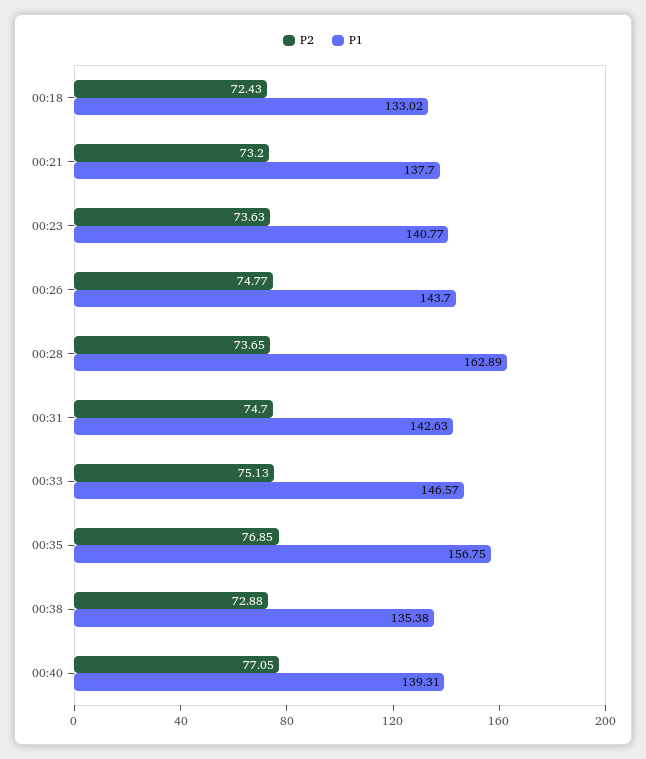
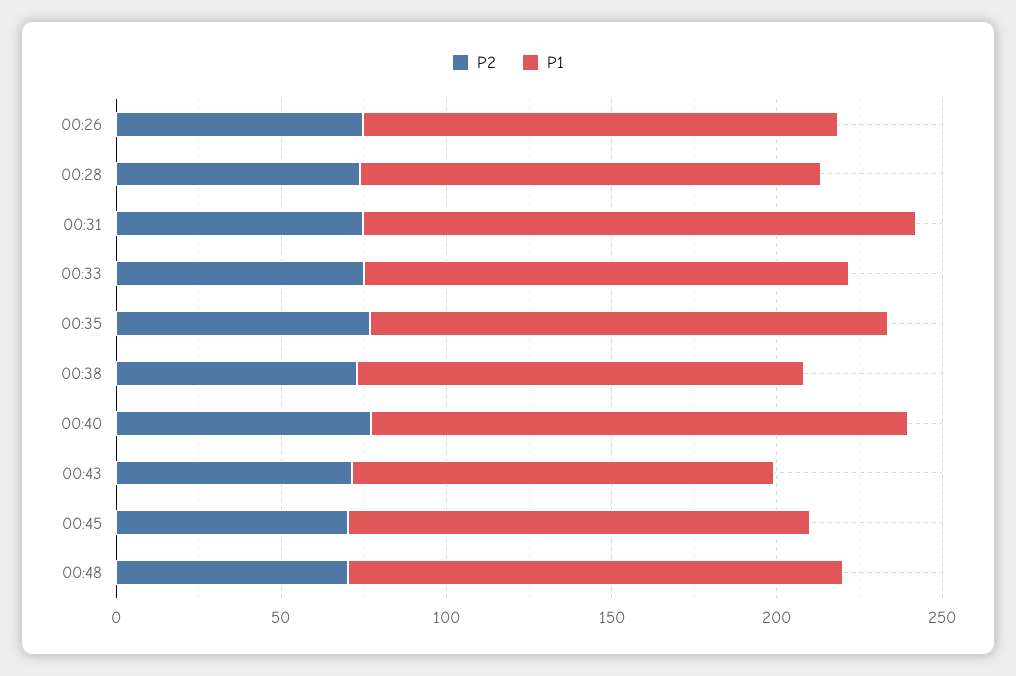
P2, 00:18: 72.43 -> none
P1, 00:18: 133.02 -> none
P2, 00:21: 73.2 -> none
P1, 00:21: 137.7 -> none
P2, 00:23: 73.63 -> none
P1, 00:23: 140.77 -> none
P1, 00:28: 162.89 -> 140
P1, 00:31: 142.63 -> 170
P1, 00:40: 139.31 -> 160
P2, 00:43: none -> 70
P1, 00:43: none -> 130
P2, 00:45: none -> 70
P1, 00:45: none -> 140
P2, 00:48: none -> 70
P1, 00:48: none -> 150

